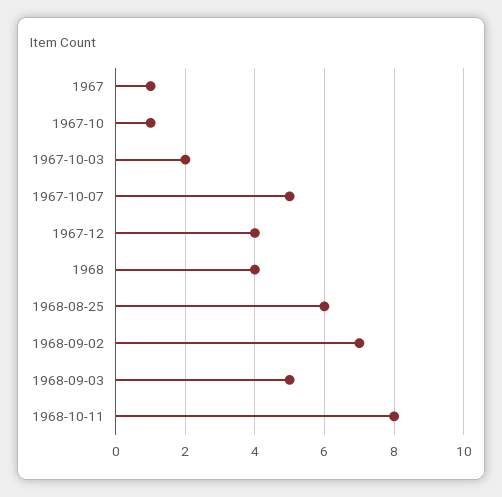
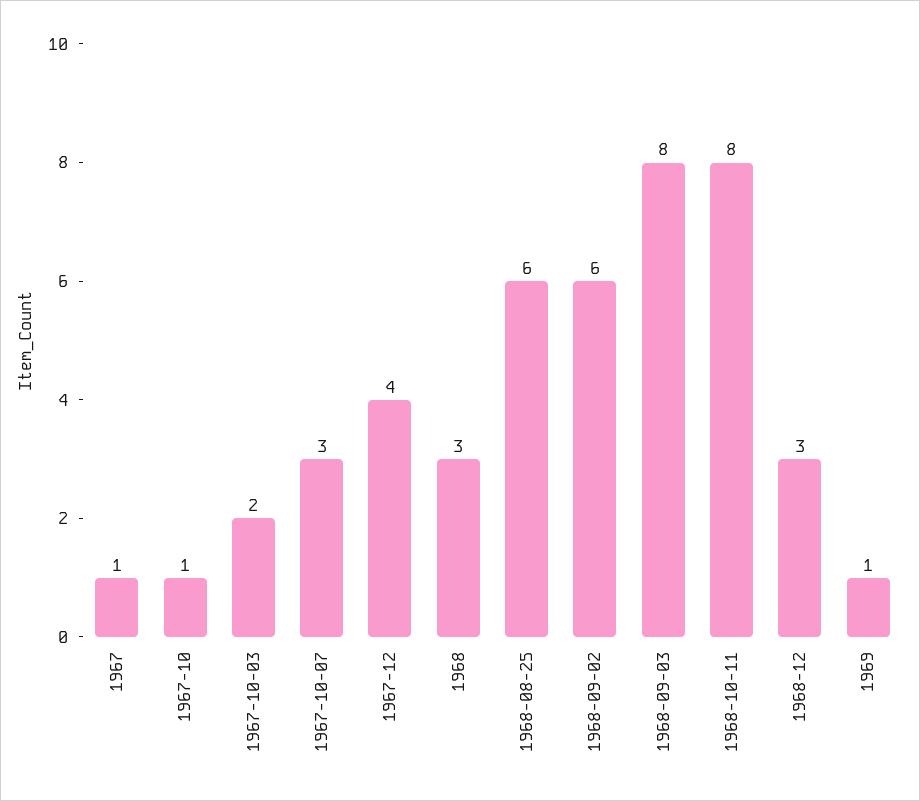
1967-10-07: 5 -> 3
1968: 4 -> 3
1968-09-02: 7 -> 6
1968-09-03: 5 -> 8
1968-12: none -> 3
1969: none -> 1

